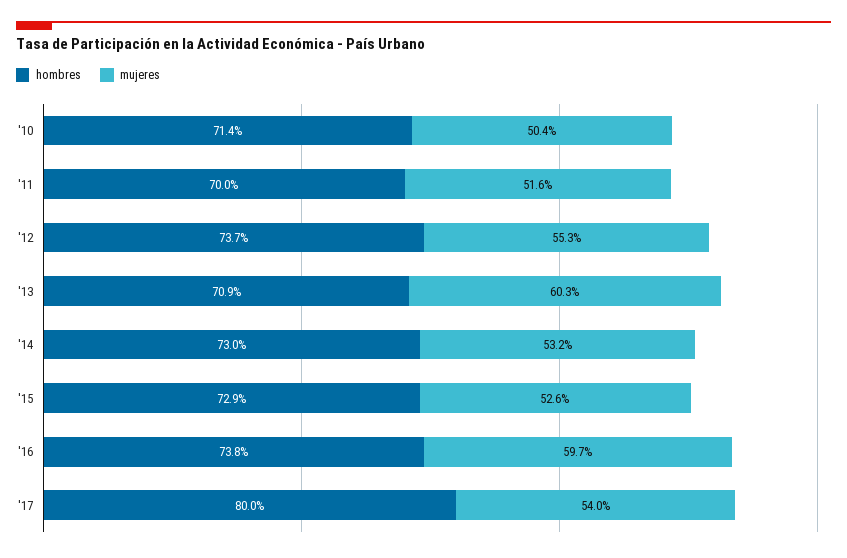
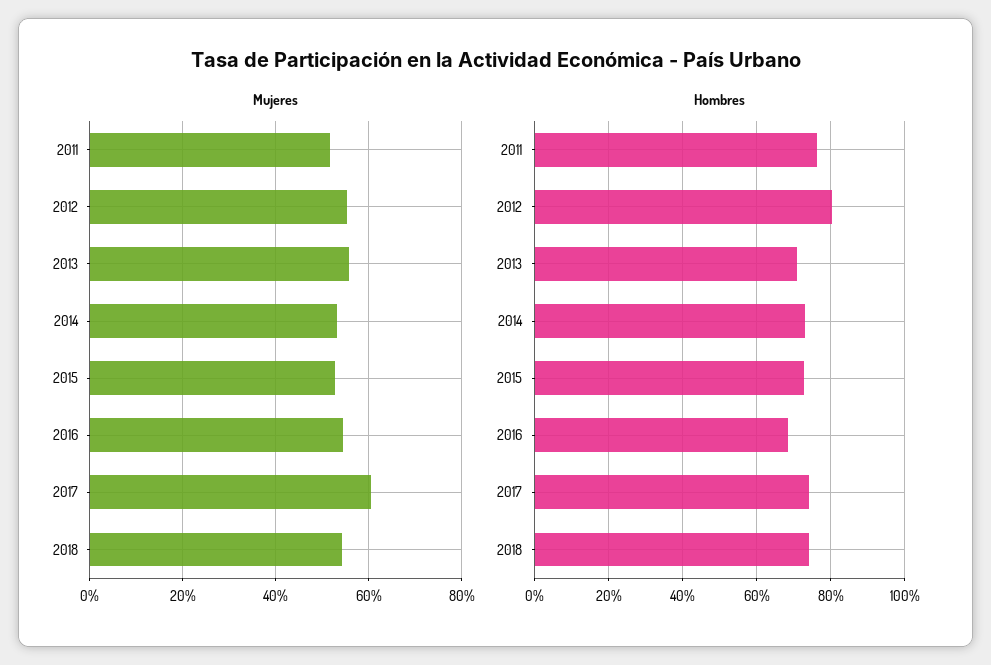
hombres, '10: 71.4 -> none
mujeres, '10: 50.4 -> none
hombres, '11: 70 -> 76
hombres, '12: 73.7 -> 80
mujeres, '13: 60.3 -> 56
hombres, '16: 73.8 -> 68
mujeres, '16: 59.7 -> 54
hombres, '17: 80 -> 74
mujeres, '17: 54 -> 60
mujeres, 2018: none -> 54
hombres, 2018: none -> 74

